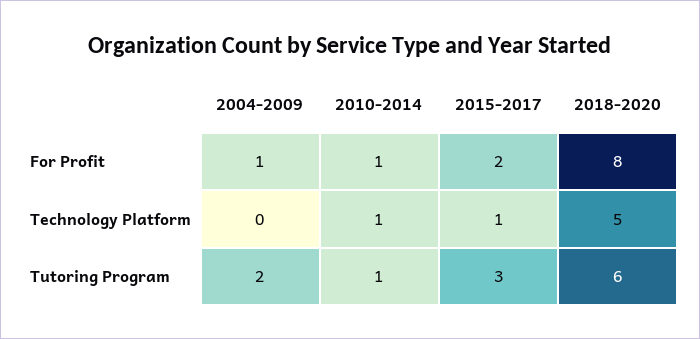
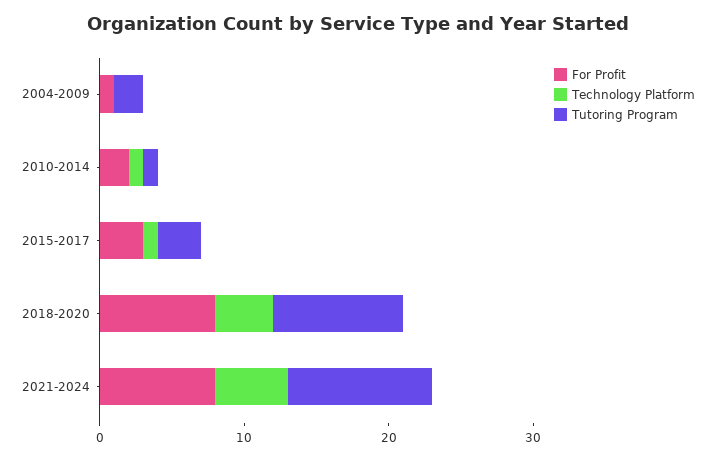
For Profit, 2010-2014: 1 -> 2
For Profit, 2015-2017: 2 -> 3
Technology Platform, 2018-2020: 5 -> 4
Tutoring Program, 2018-2020: 6 -> 9
For Profit, 2021-2024: none -> 8
Technology Platform, 2021-2024: none -> 5
Tutoring Program, 2021-2024: none -> 10

